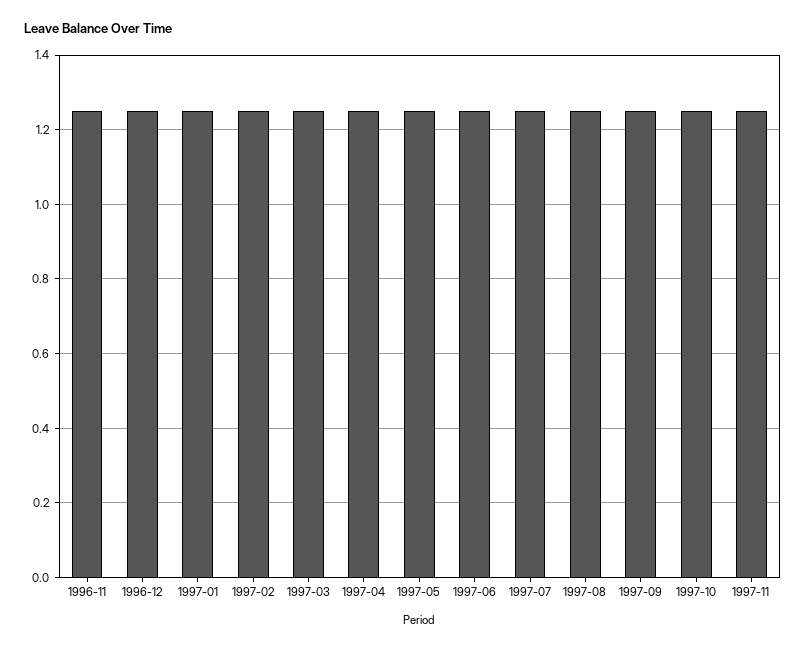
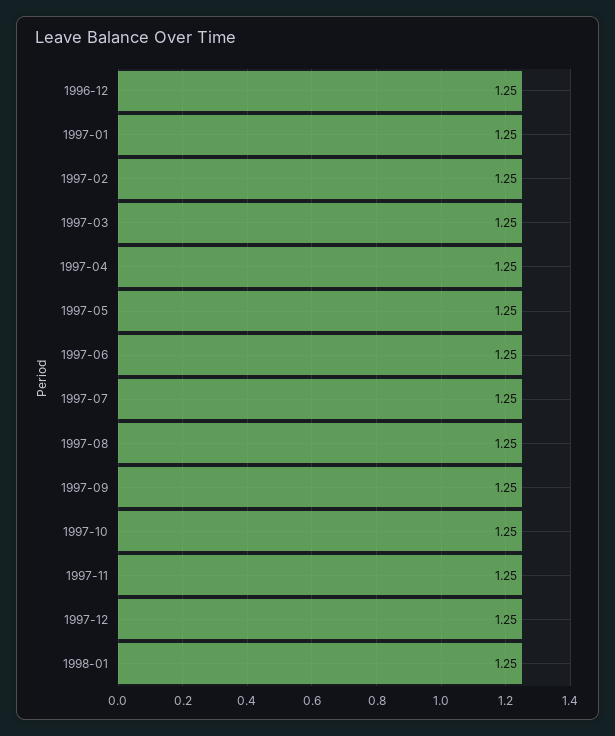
1996-11: 1.25 -> none
1997-12: none -> 1.25
1998-01: none -> 1.25

